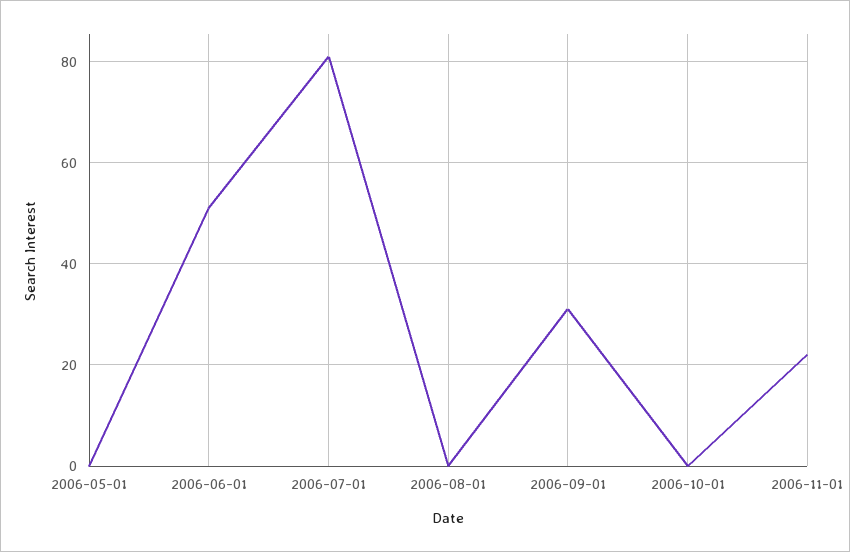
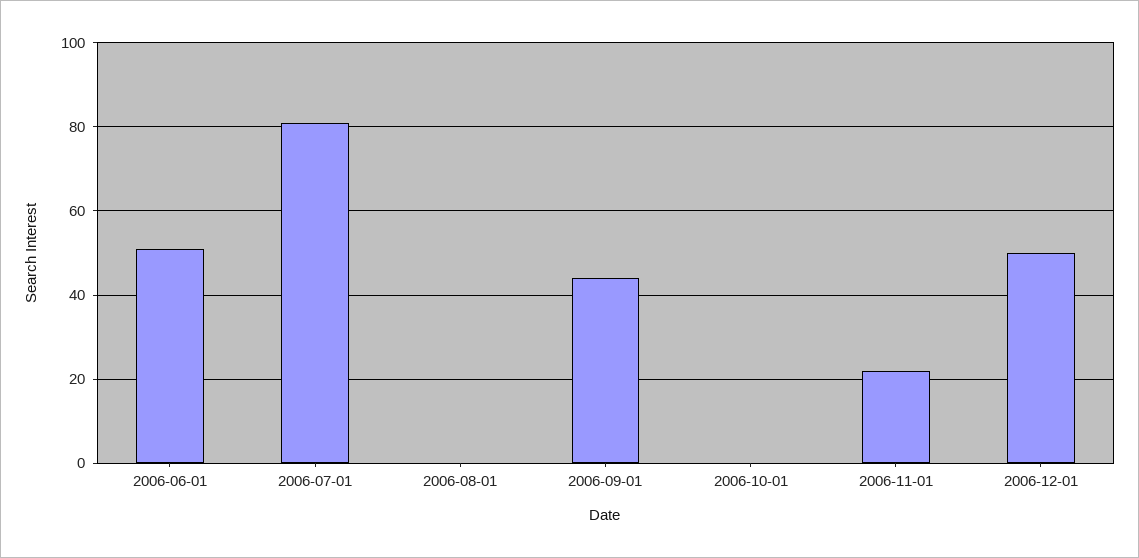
2006-05-01: 0 -> none
2006-09-01: 30 -> 45
2006-12-01: none -> 50

